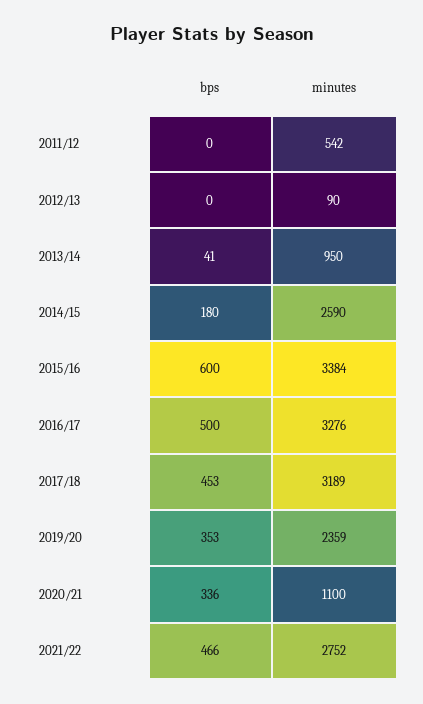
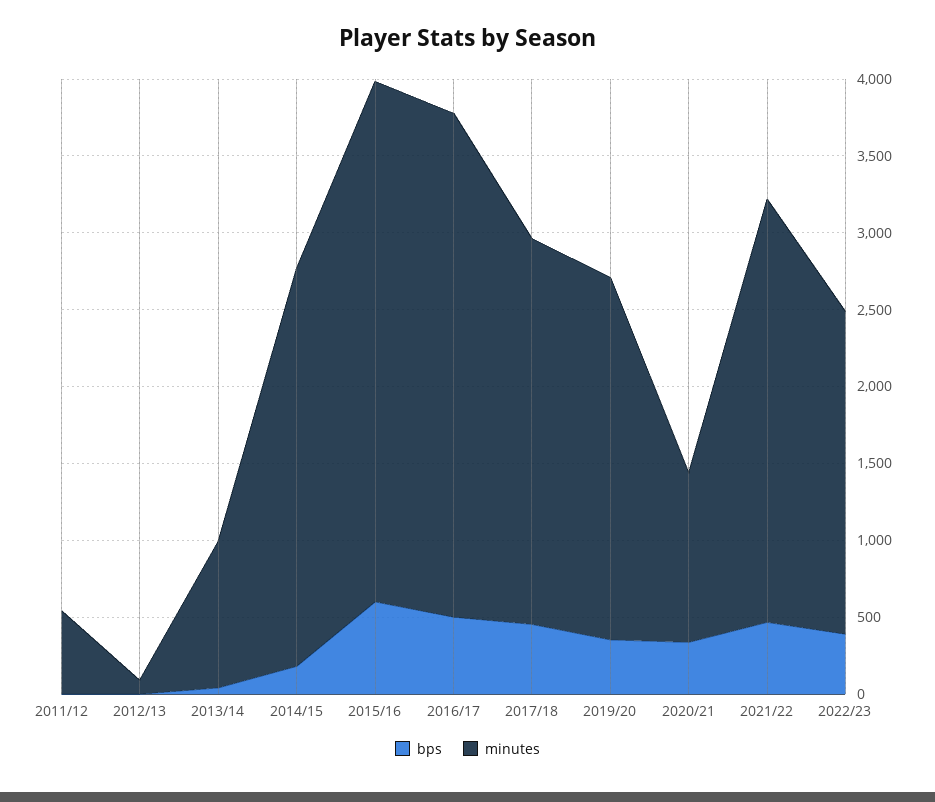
minutes, 2017/18: 3189 -> 2500
bps, 2022/23: none -> 400
minutes, 2022/23: none -> 2100

